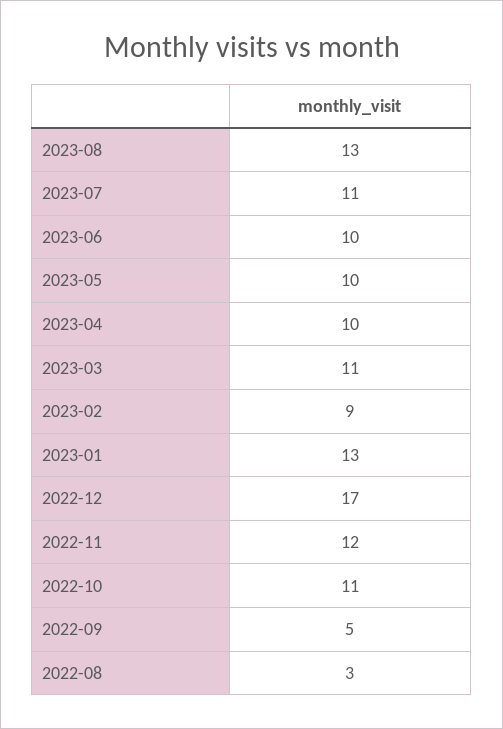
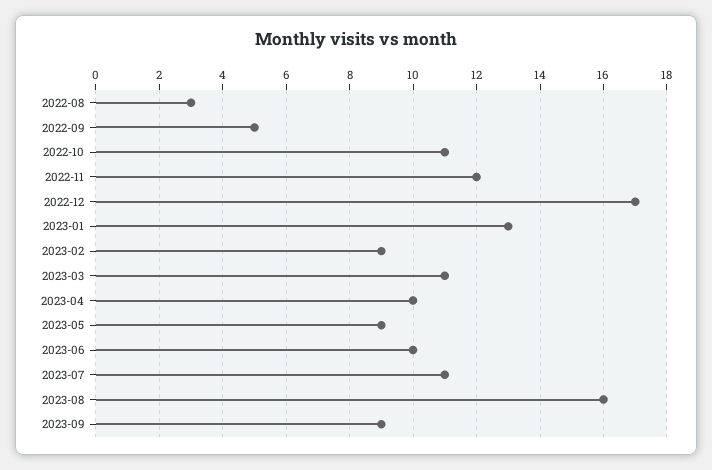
2023-08: 13 -> 16
2023-05: 10 -> 9
2023-09: none -> 9

